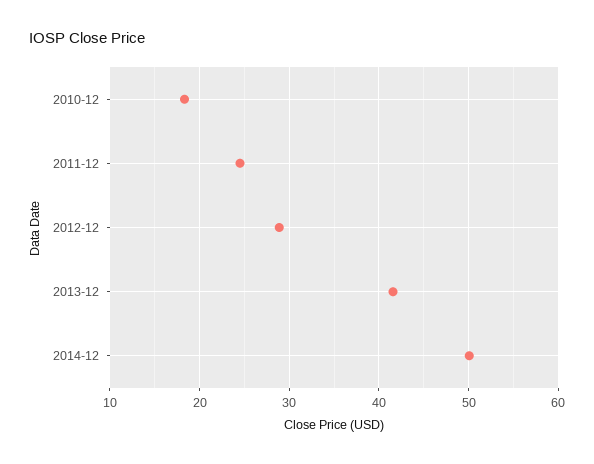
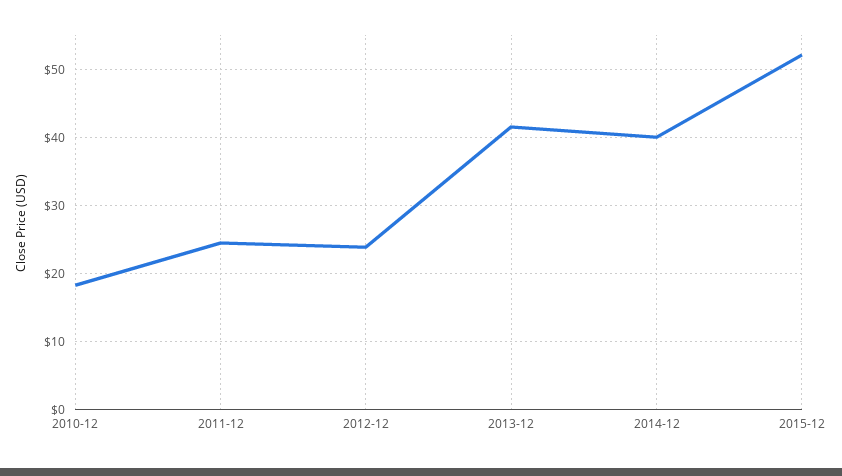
2012-12: 29 -> 24
2014-12: 50 -> 40
2015-12: none -> 52

